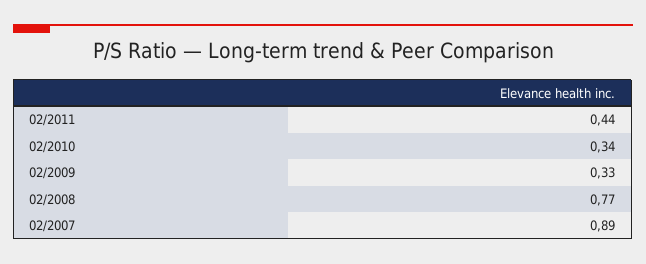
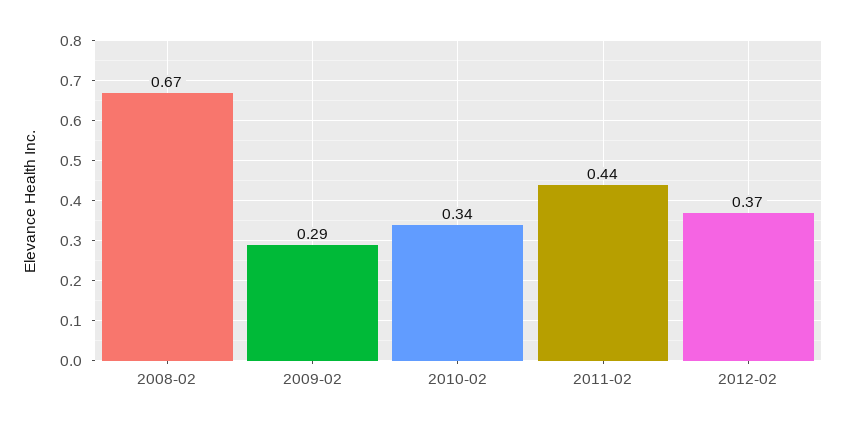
02/2009: 0.33 -> 0.29
02/2008: 0.77 -> 0.67
02/2007: 0.89 -> none
2012-02: none -> 0.37

